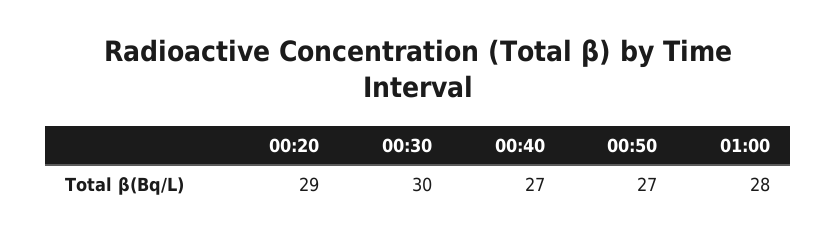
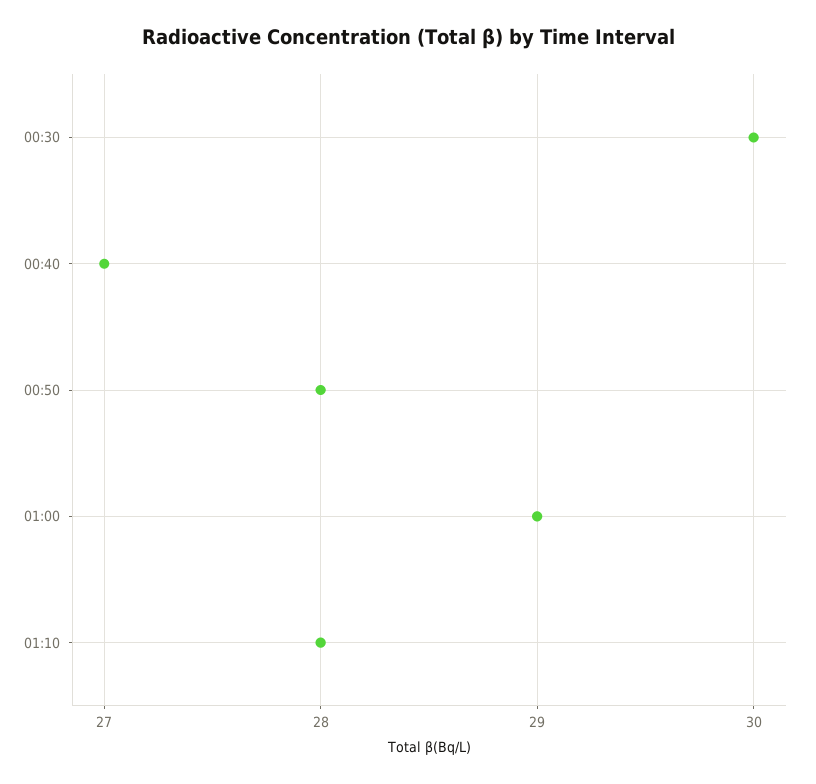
00:20: 29 -> none
00:50: 27 -> 28
01:00: 28 -> 29
01:10: none -> 28

